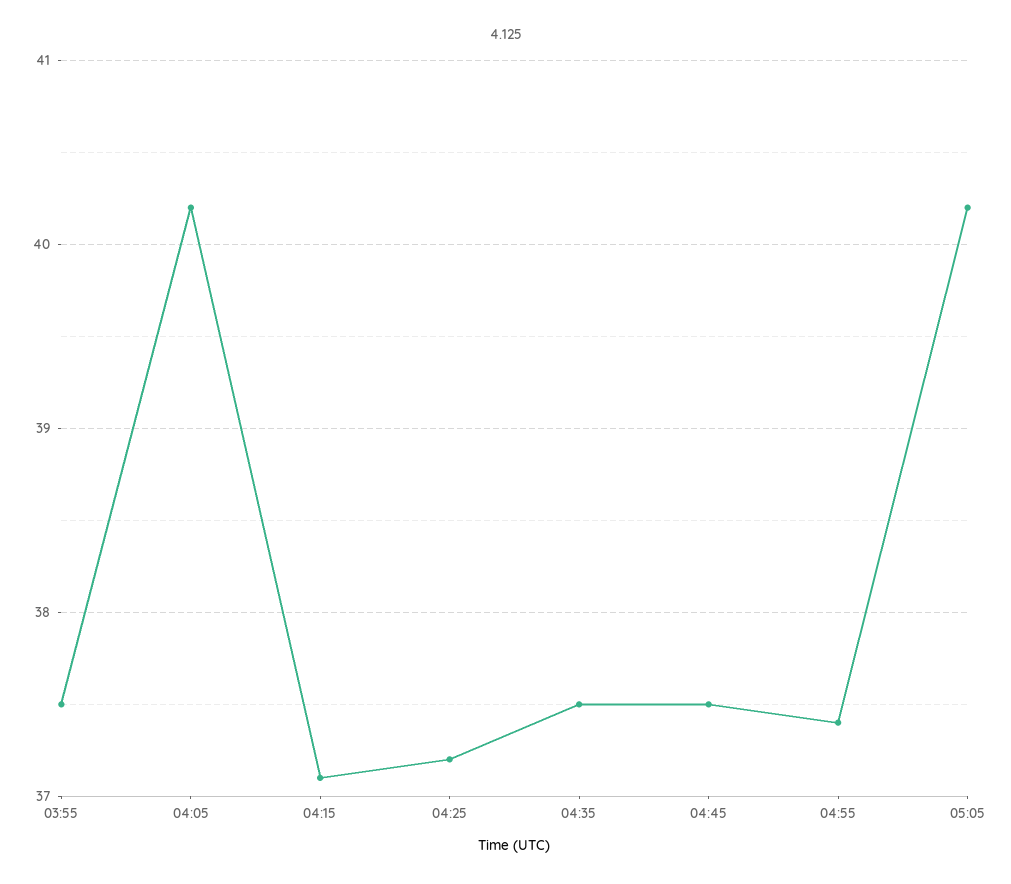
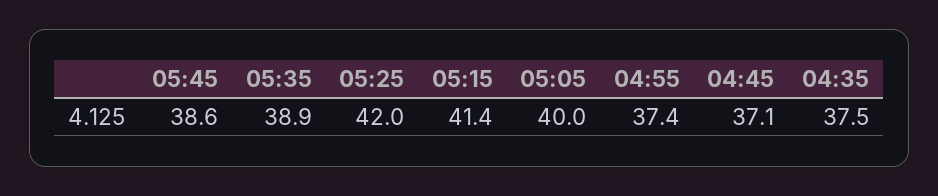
03:55: 37.5 -> none
04:05: 40.2 -> none
04:15: 37.1 -> none
04:25: 37.2 -> none
04:45: 37.5 -> 37.1
05:05: 40.2 -> 40
05:45: none -> 38.6
05:35: none -> 38.9
05:25: none -> 42
05:15: none -> 41.4

